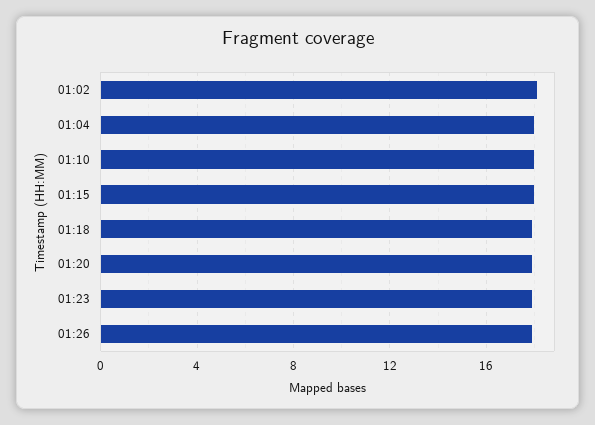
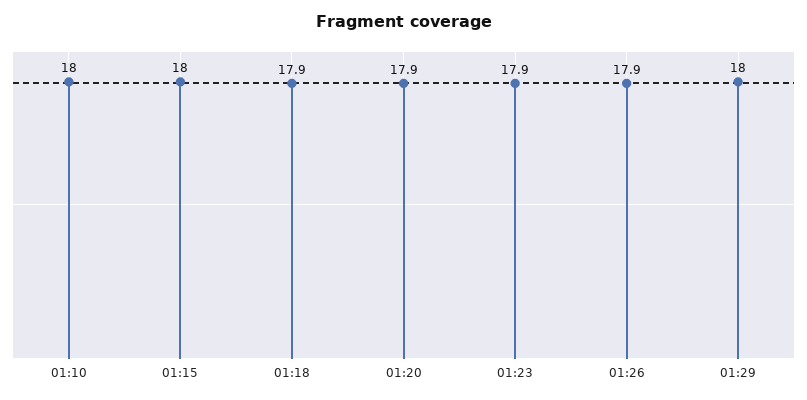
01:02: 18 -> none
01:04: 18 -> none
01:29: none -> 18

